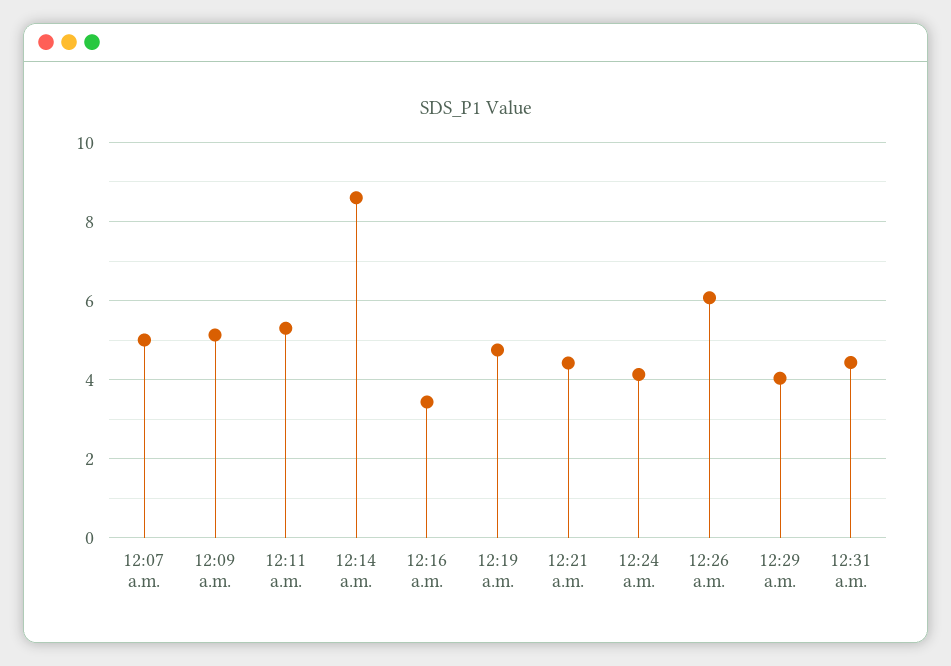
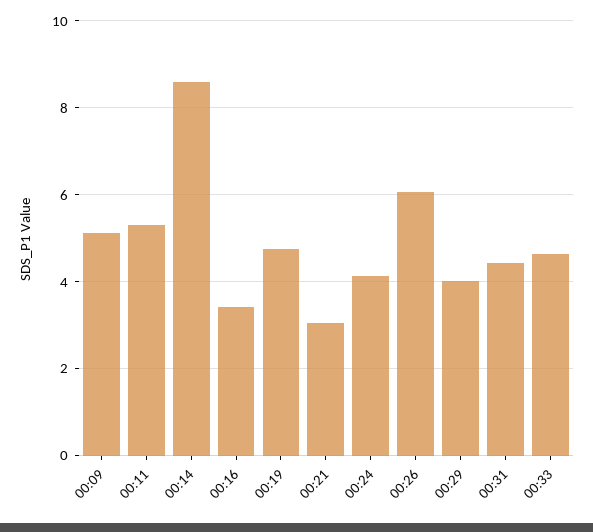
12:07 a.m.: 5 -> none
12:21 a.m.: 4.4 -> 3
00:33: none -> 4.6

